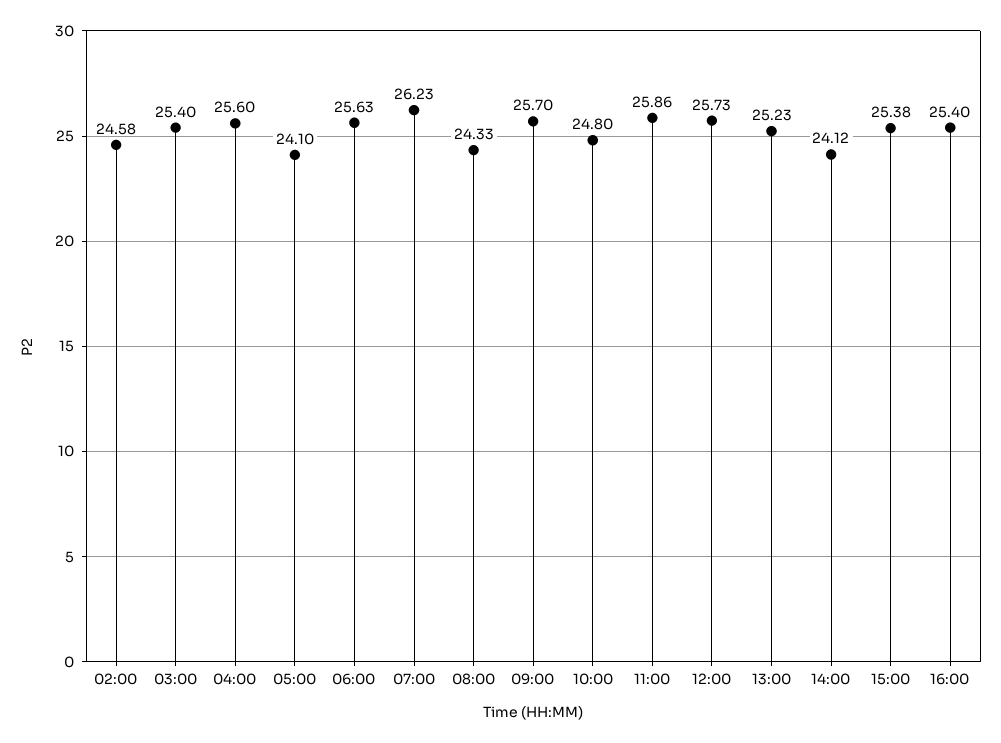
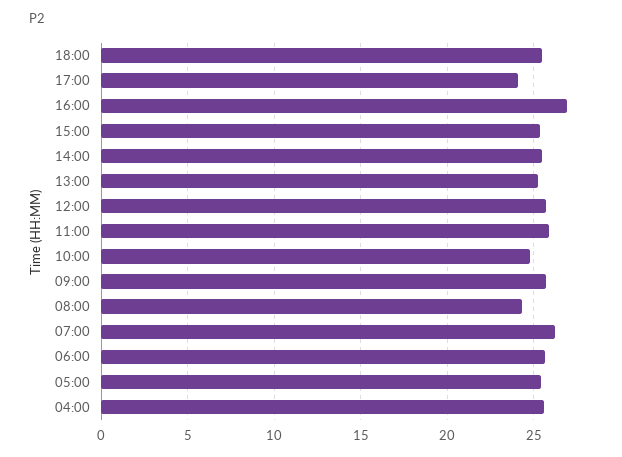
02:00: 24.58 -> none
03:00: 25.4 -> none
05:00: 24.1 -> 25.5
14:00: 24.12 -> 25.5
16:00: 25.4 -> 27
18:00: none -> 25.5
17:00: none -> 24

